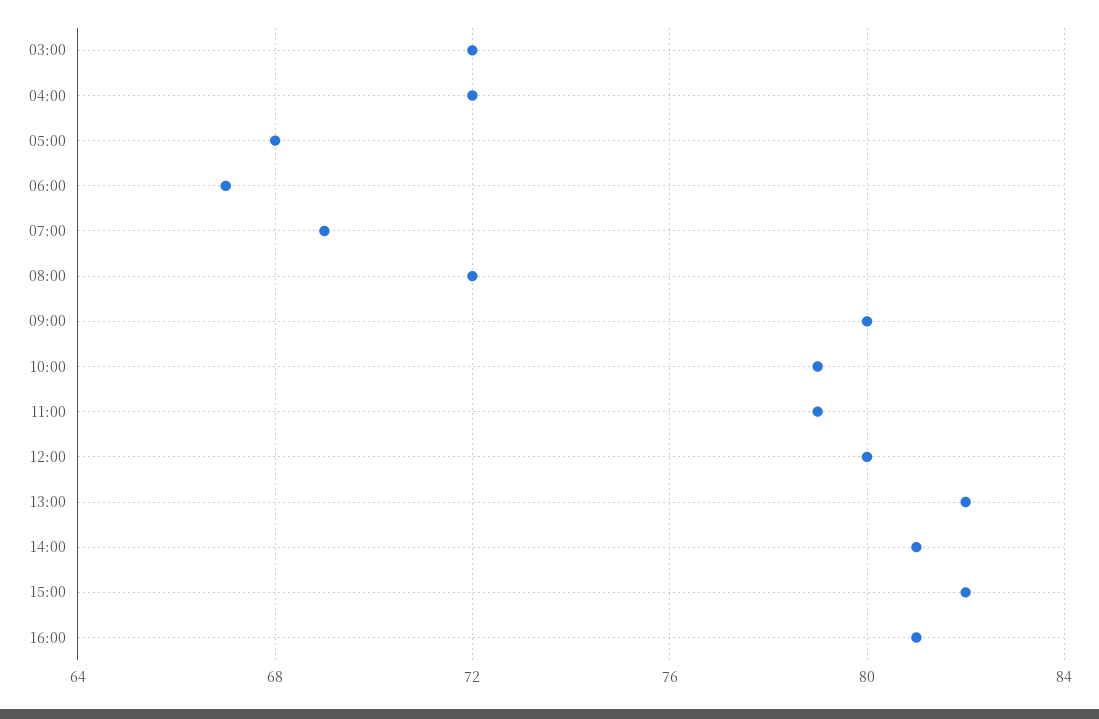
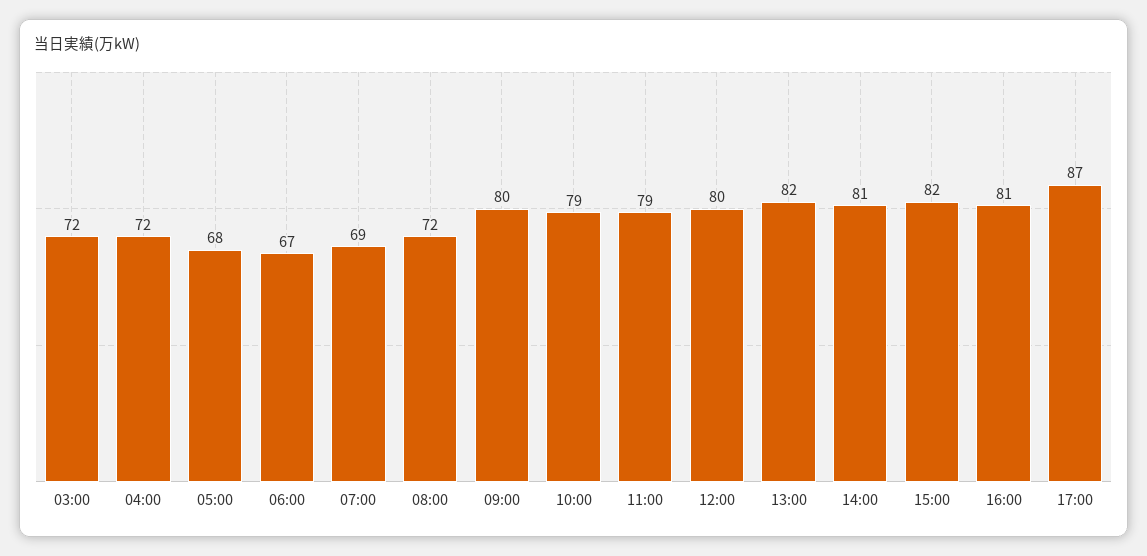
17:00: none -> 87

